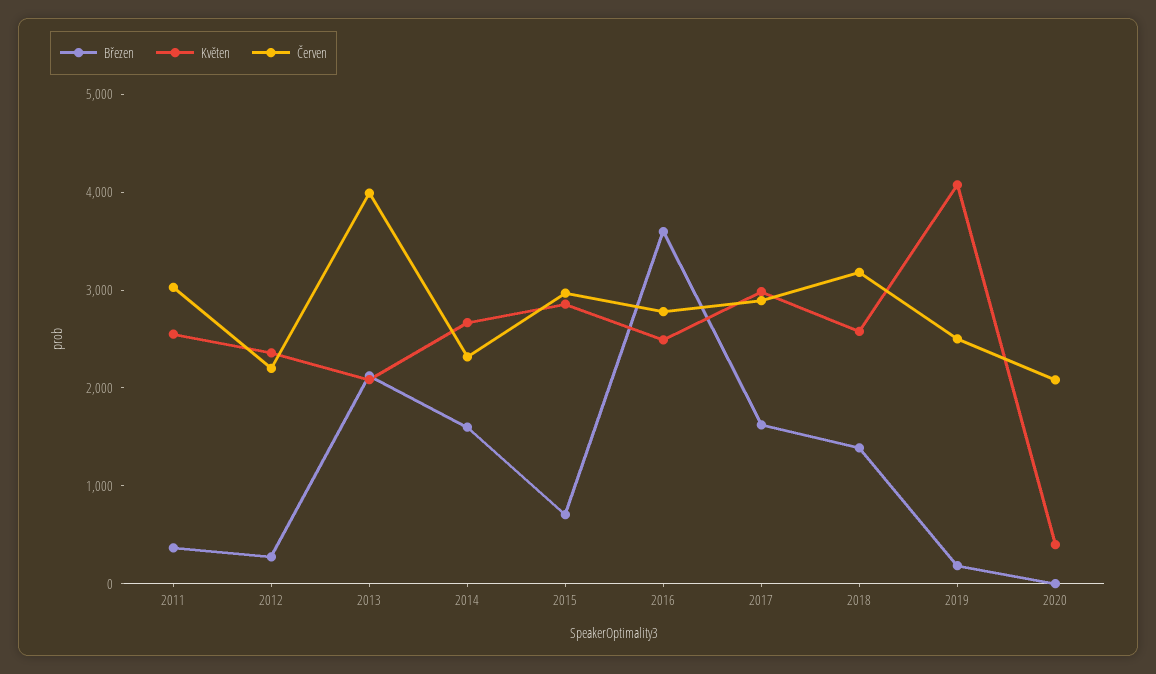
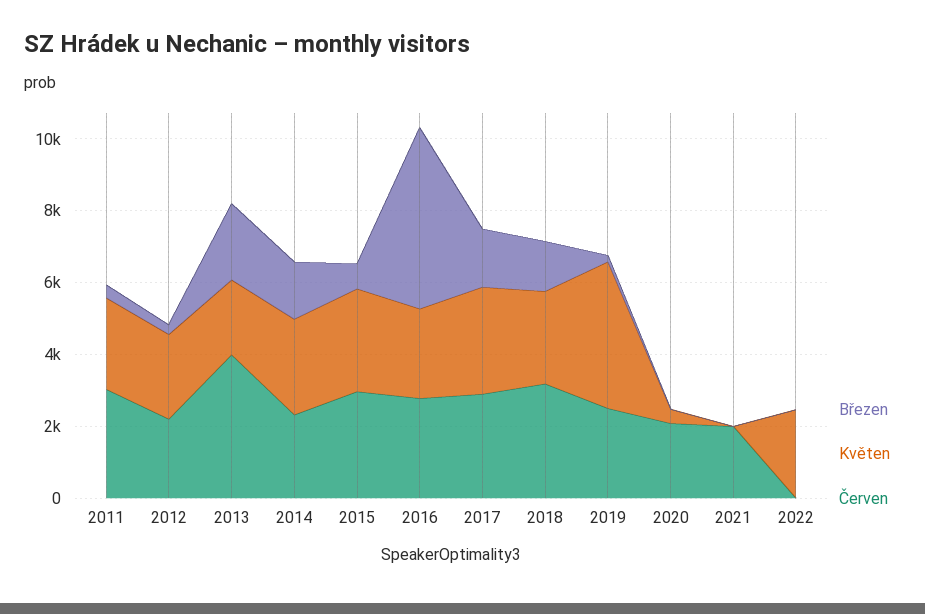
Březen, 2016: 3600 -> 5000
Březen, 2021: none -> 0
Květen, 2021: none -> 0
Červen, 2021: none -> 2000
Březen, 2022: none -> 0
Květen, 2022: none -> 2500
Červen, 2022: none -> 0

